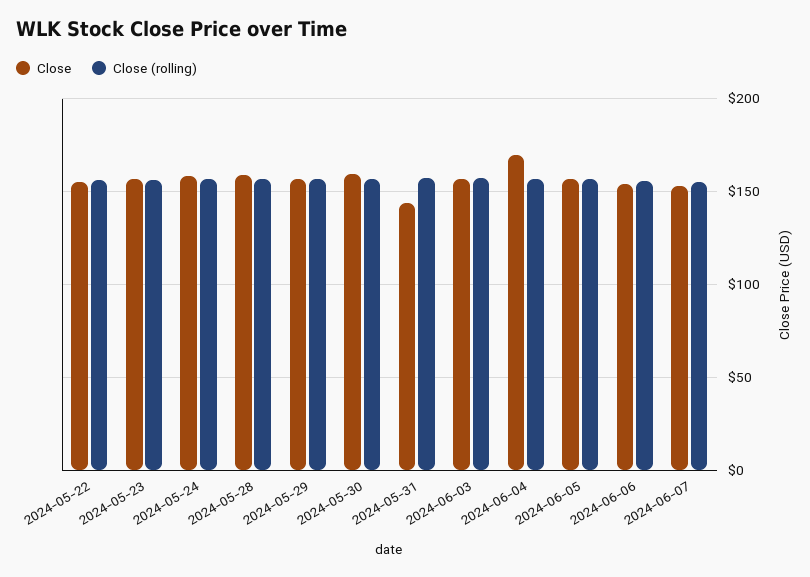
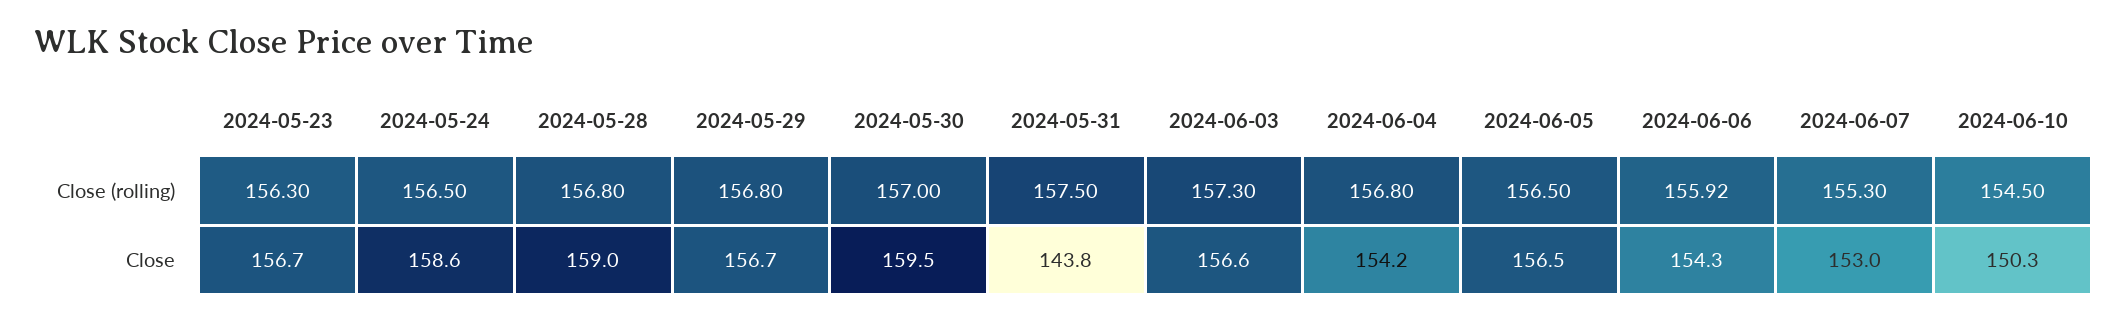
Close, 2024-05-22: 155 -> none
Close (rolling), 2024-05-22: 155 -> none
Close, 2024-06-04: 170 -> 154.2
Close (rolling), 2024-06-10: none -> 154.5
Close, 2024-06-10: none -> 150.3

